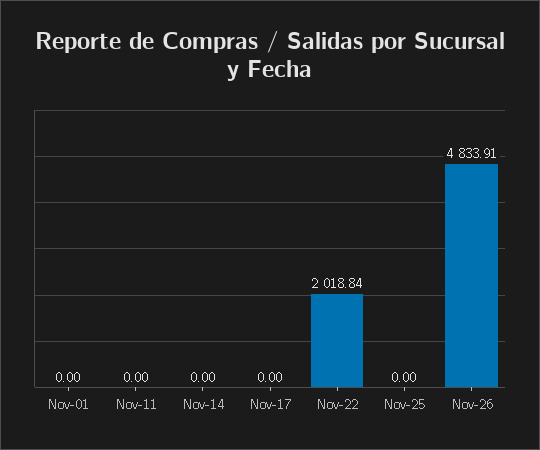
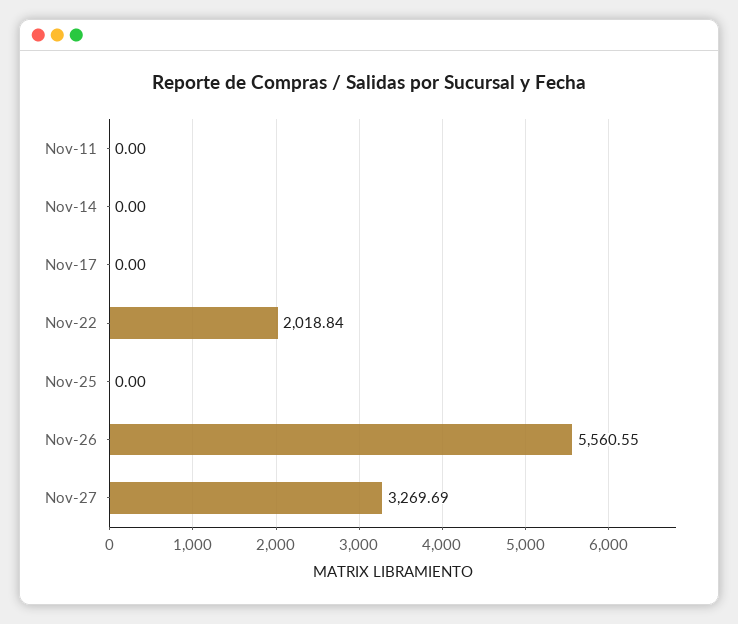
Nov-01: 0 -> none
Nov-26: 4833.91 -> 5560.55
Nov-27: none -> 3269.69

